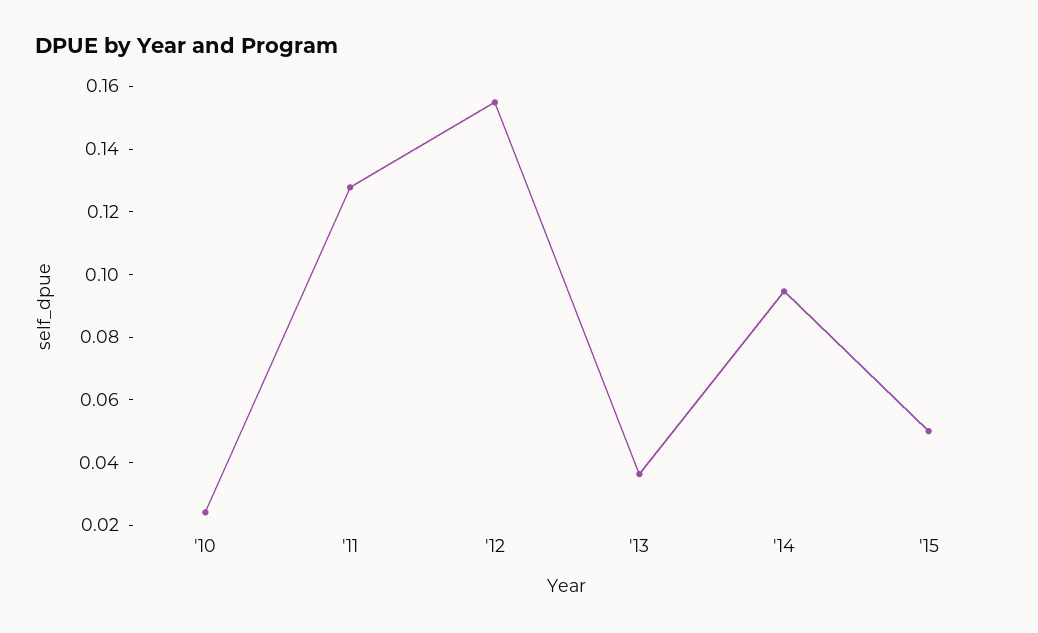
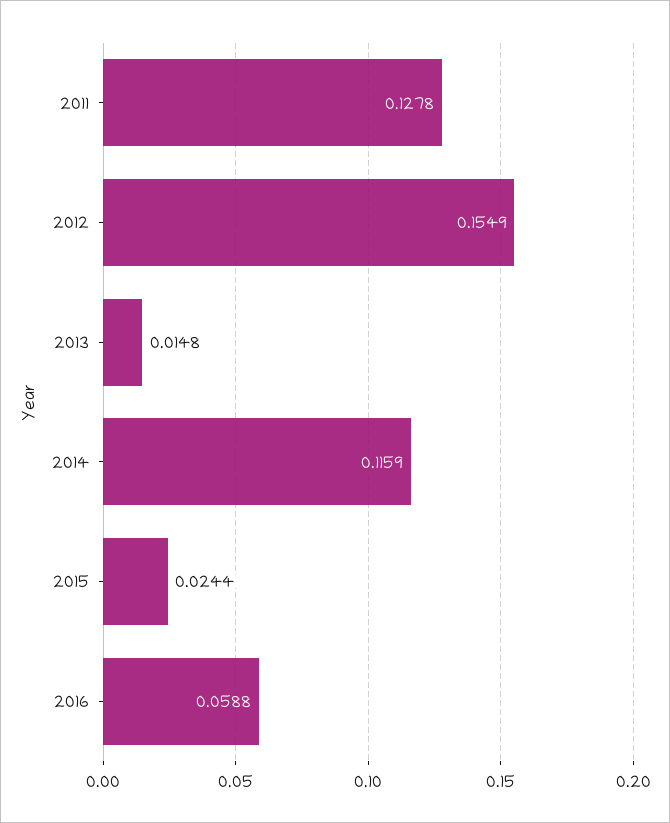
'10: 0.025 -> none
'13: 0.035 -> 0.0148
'14: 0.095 -> 0.1159
'15: 0.05 -> 0.0244
2016: none -> 0.0588

